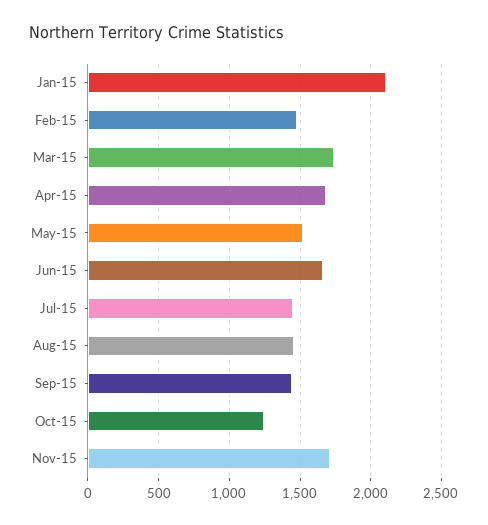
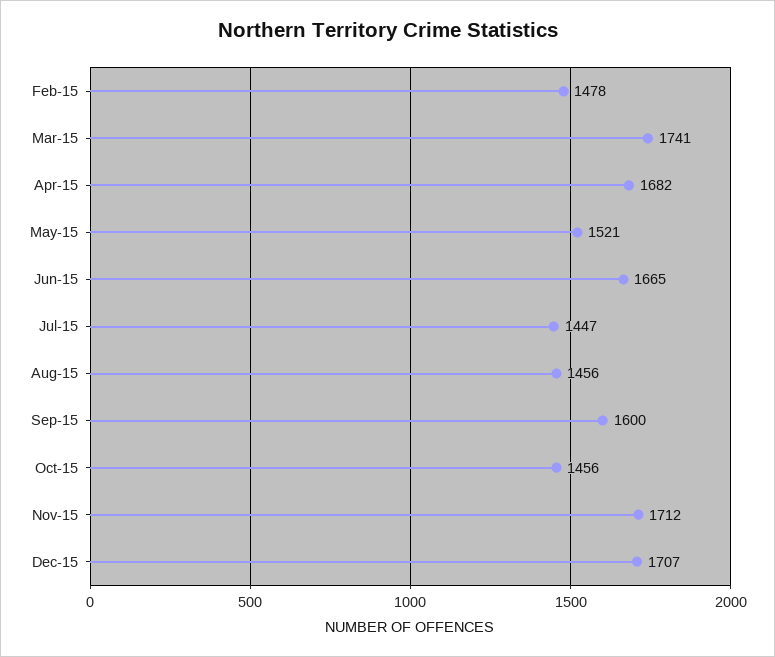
Jan-15: 2100 -> none
Sep-15: 1450 -> 1600
Oct-15: 1250 -> 1456
Dec-15: none -> 1707

